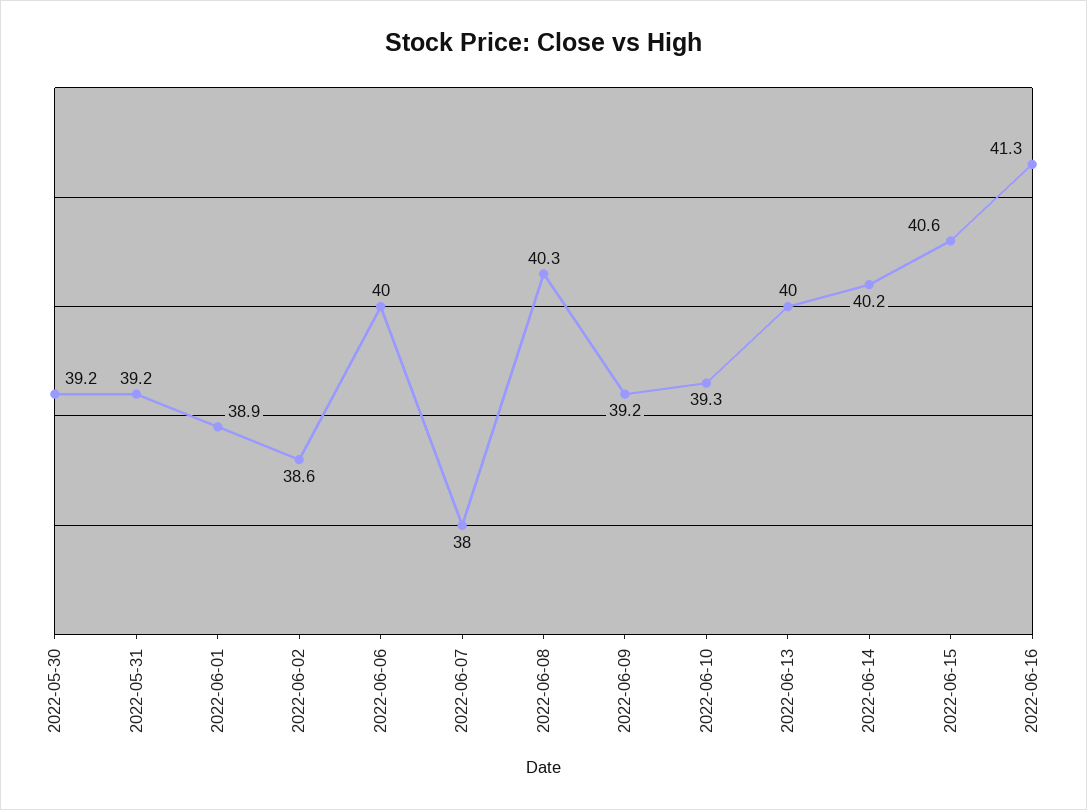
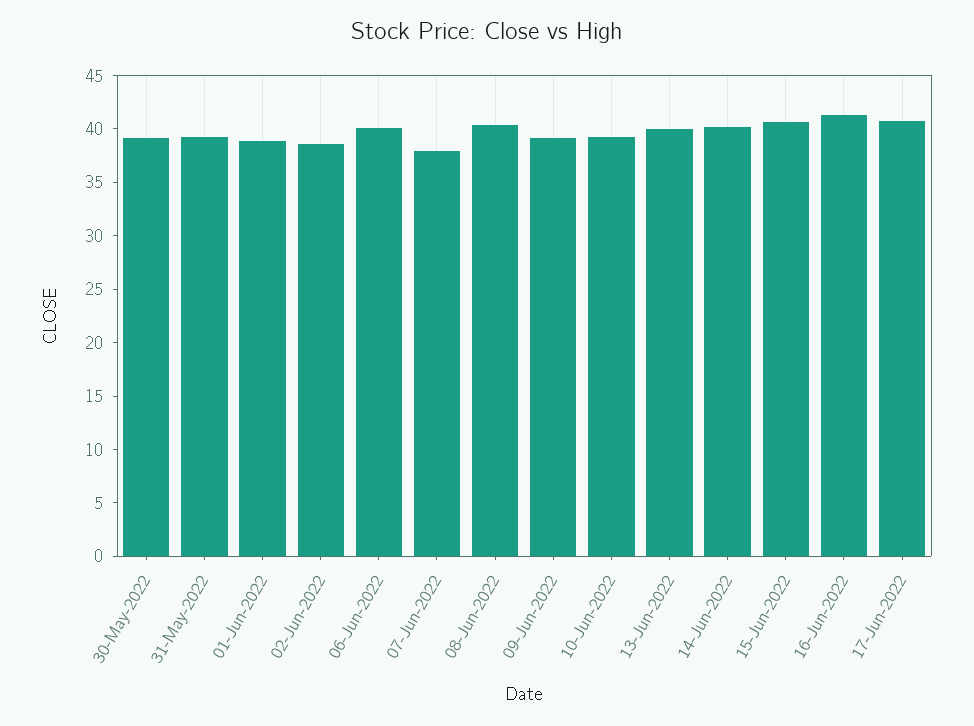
17-Jun-2022: none -> 41

